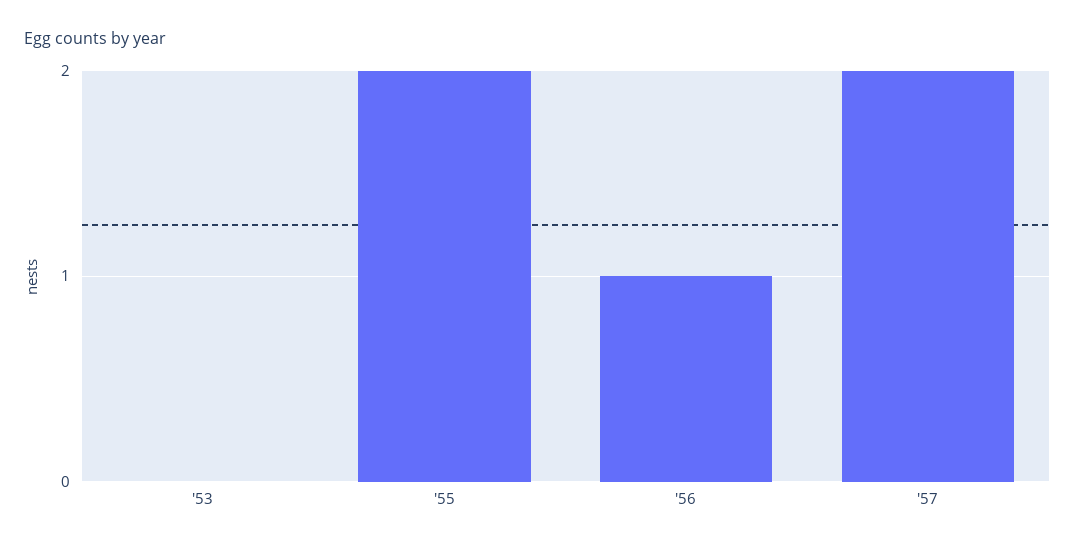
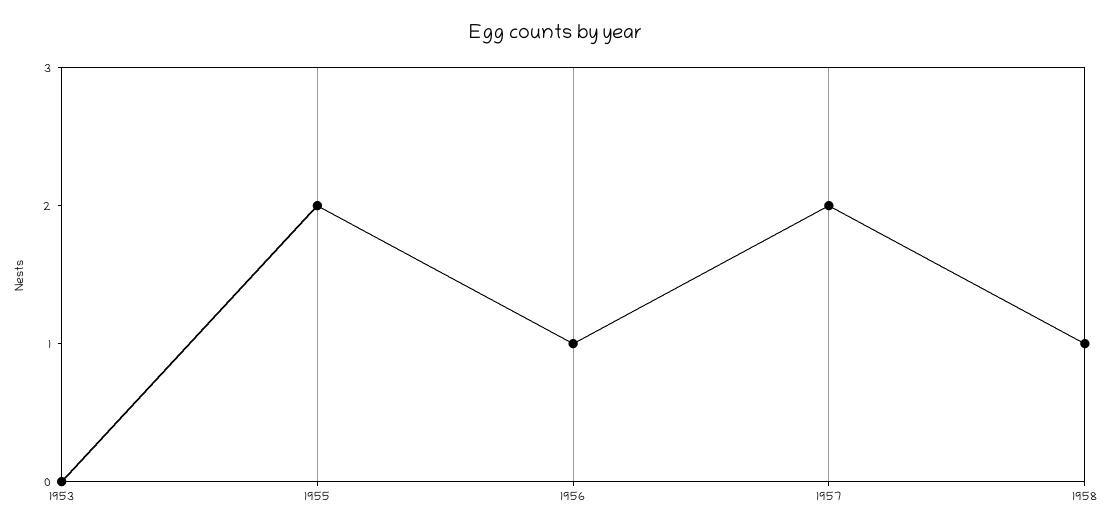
1958: none -> 1

